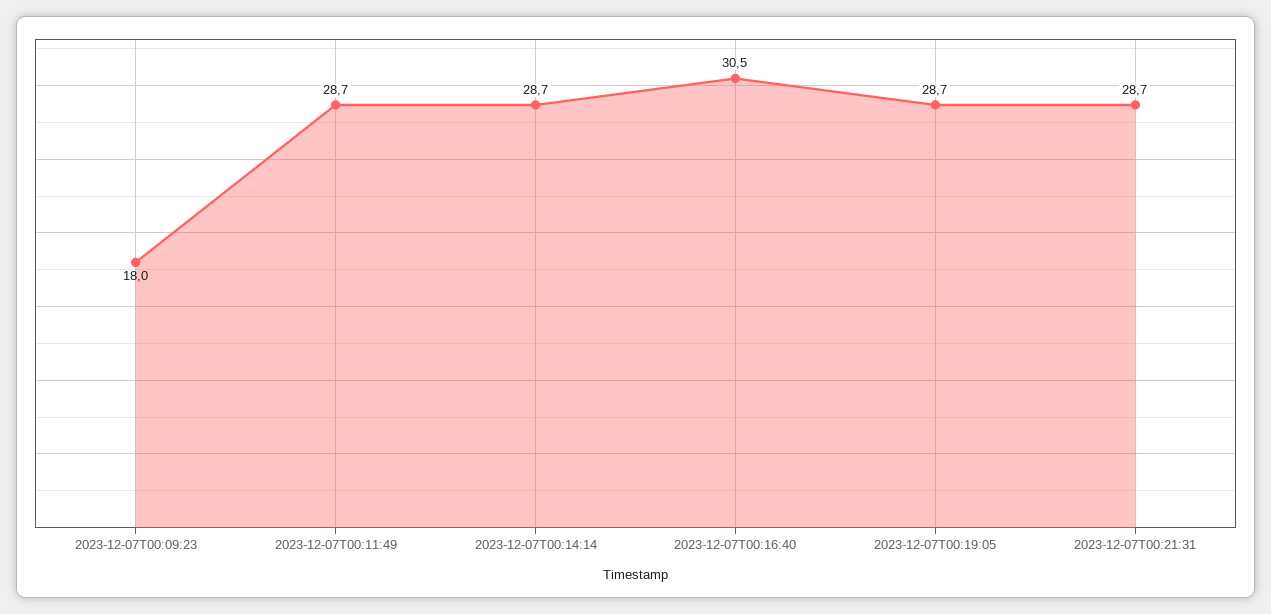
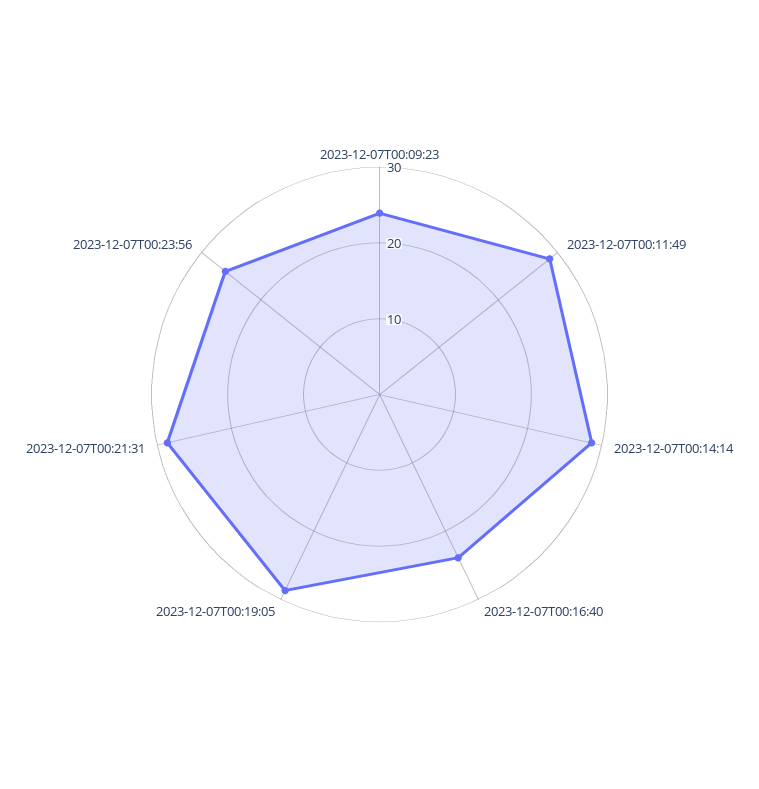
2023-12-07T00:09:23: 18 -> 24
2023-12-07T00:16:40: 30.5 -> 24
2023-12-07T00:23:56: none -> 26

